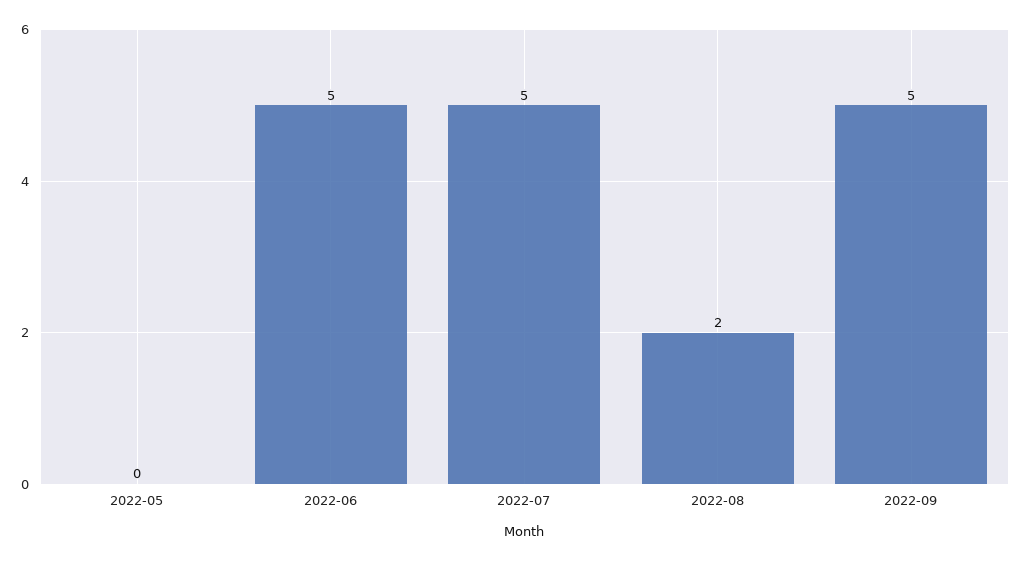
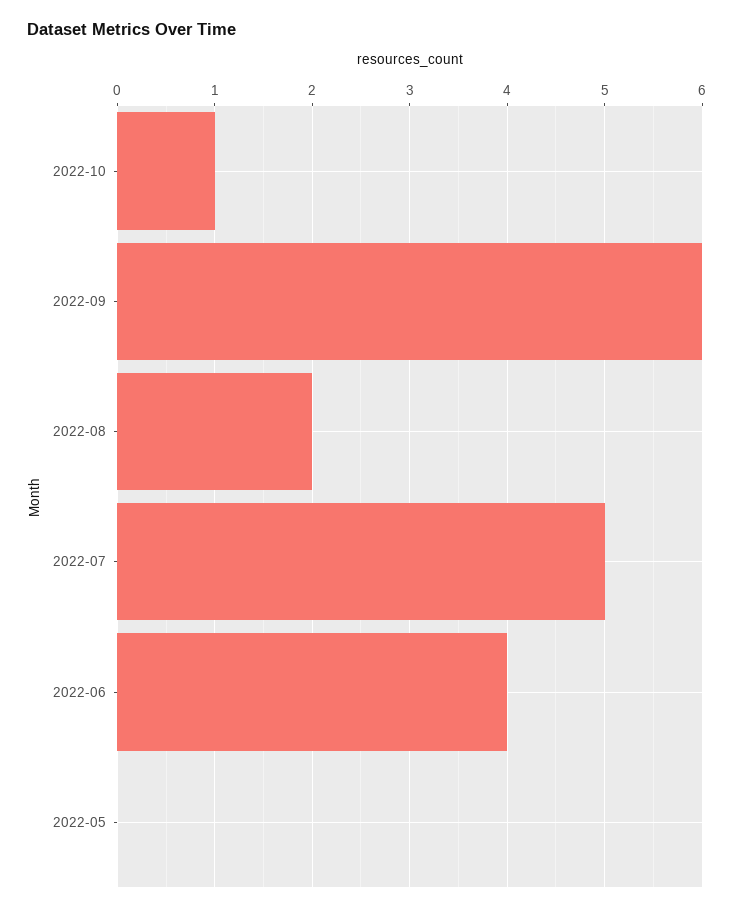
2022-06: 5 -> 4
2022-09: 5 -> 6
2022-10: none -> 1

